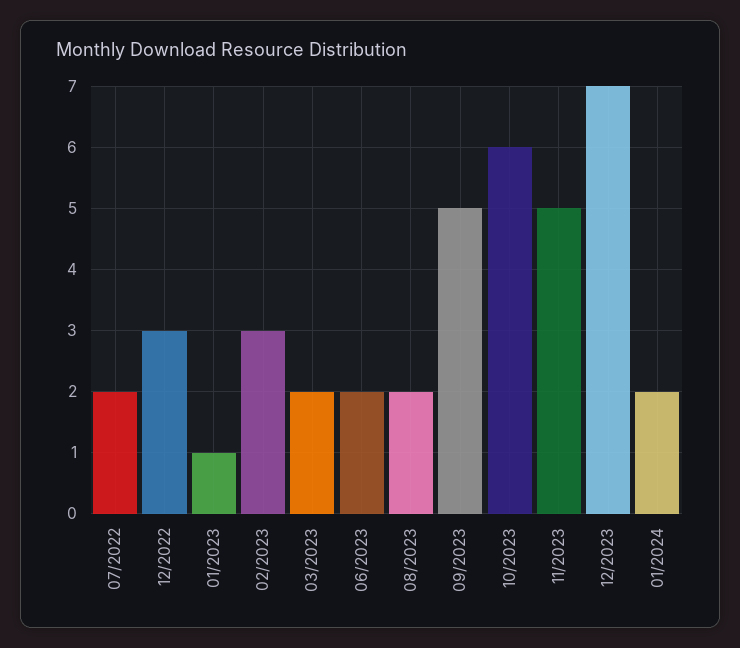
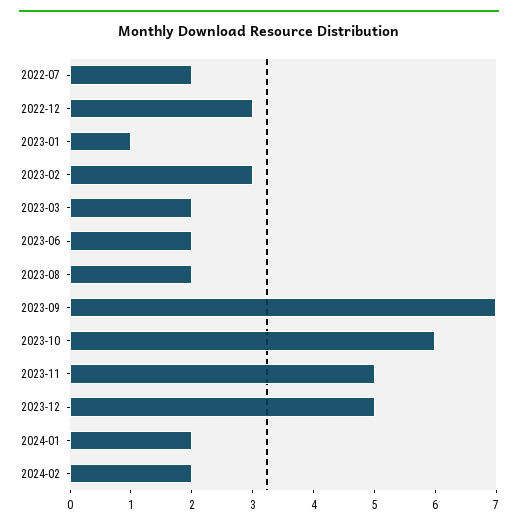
09/2023: 5 -> 7
12/2023: 7 -> 5
2024-02: none -> 2

